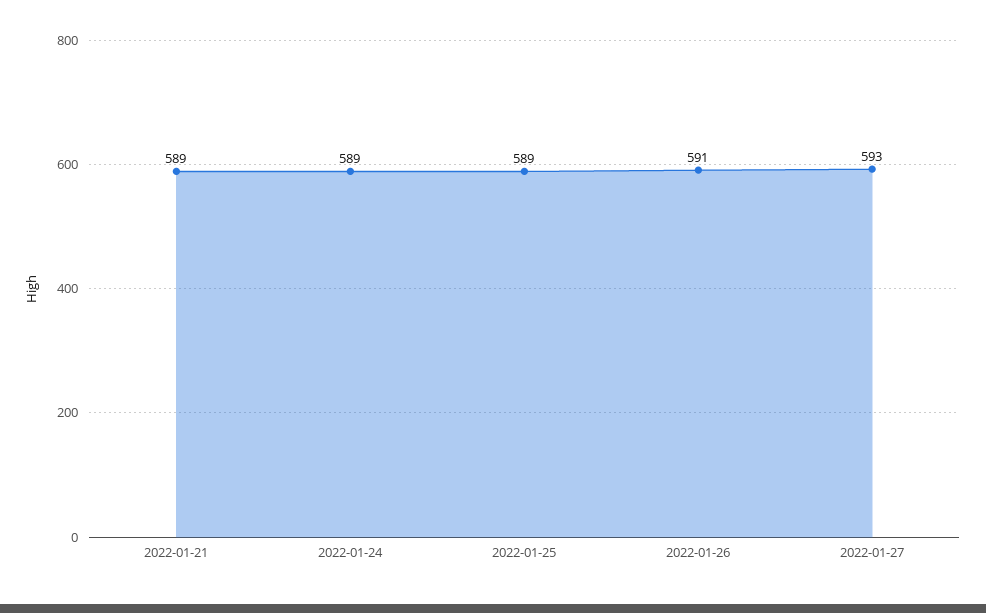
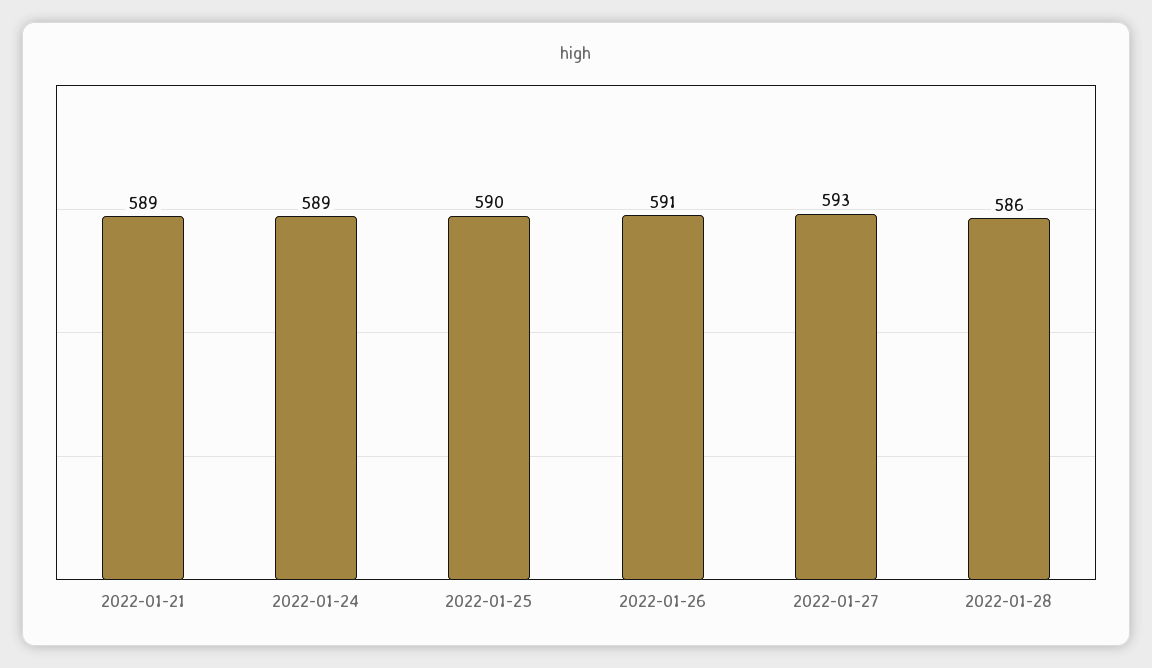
2022-01-25: 589 -> 590
2022-01-28: none -> 586

